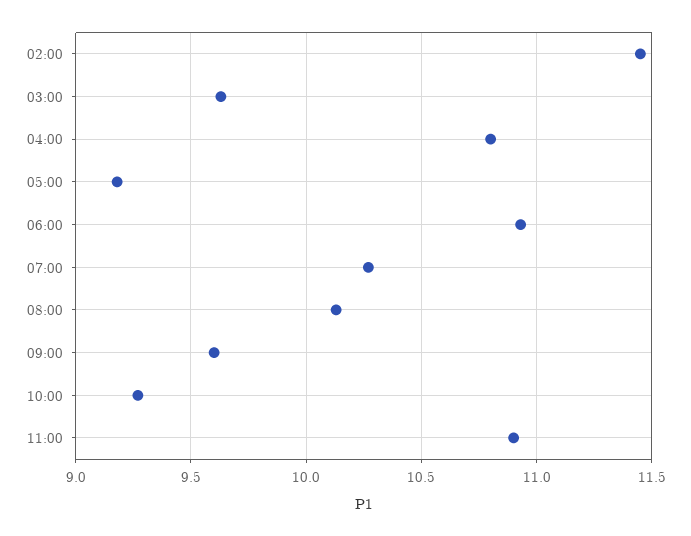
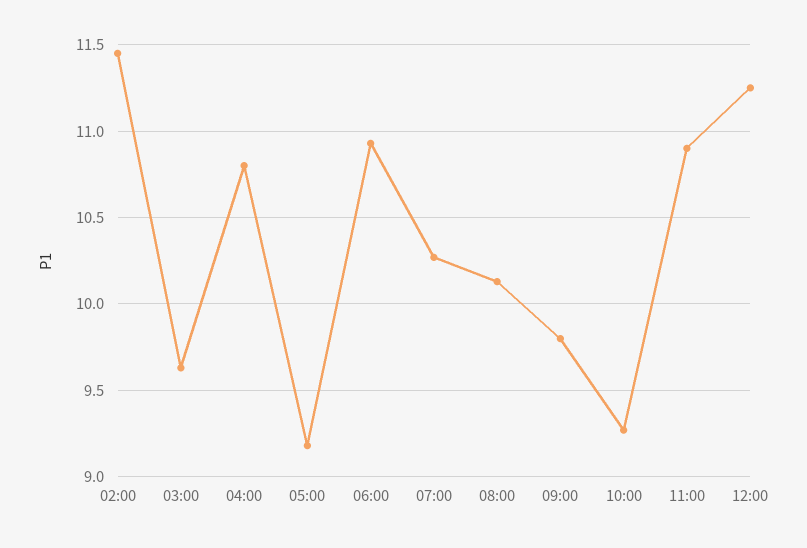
09:00: 9.6 -> 9.8
12:00: none -> 11.25

